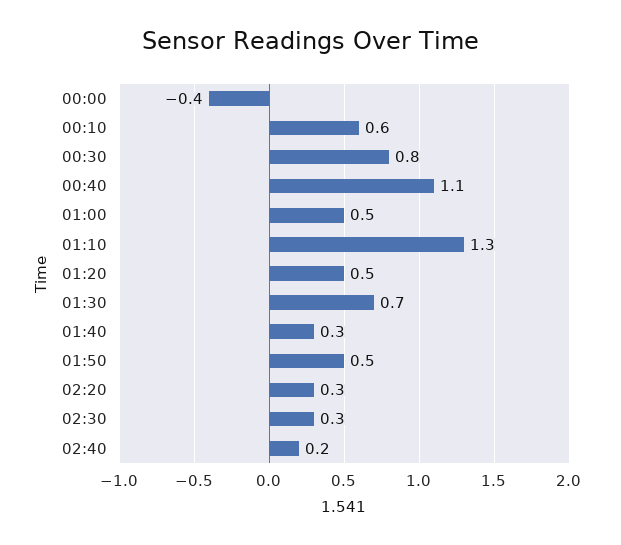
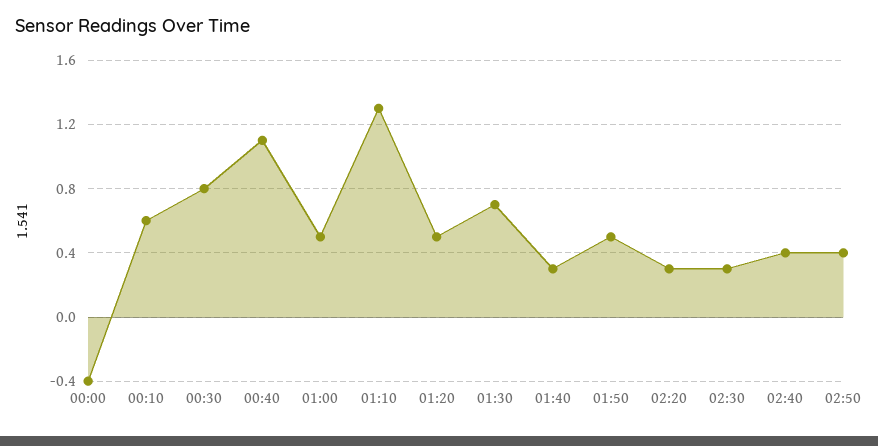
02:40: 0.2 -> 0.4
02:50: none -> 0.4

